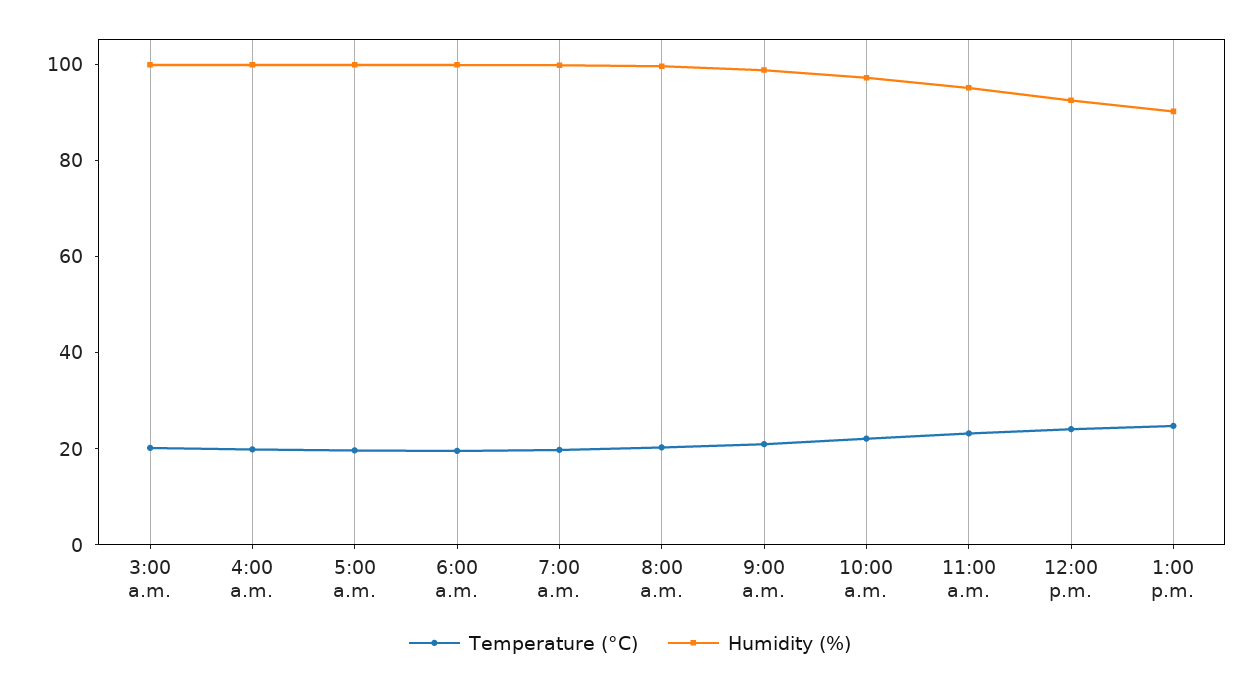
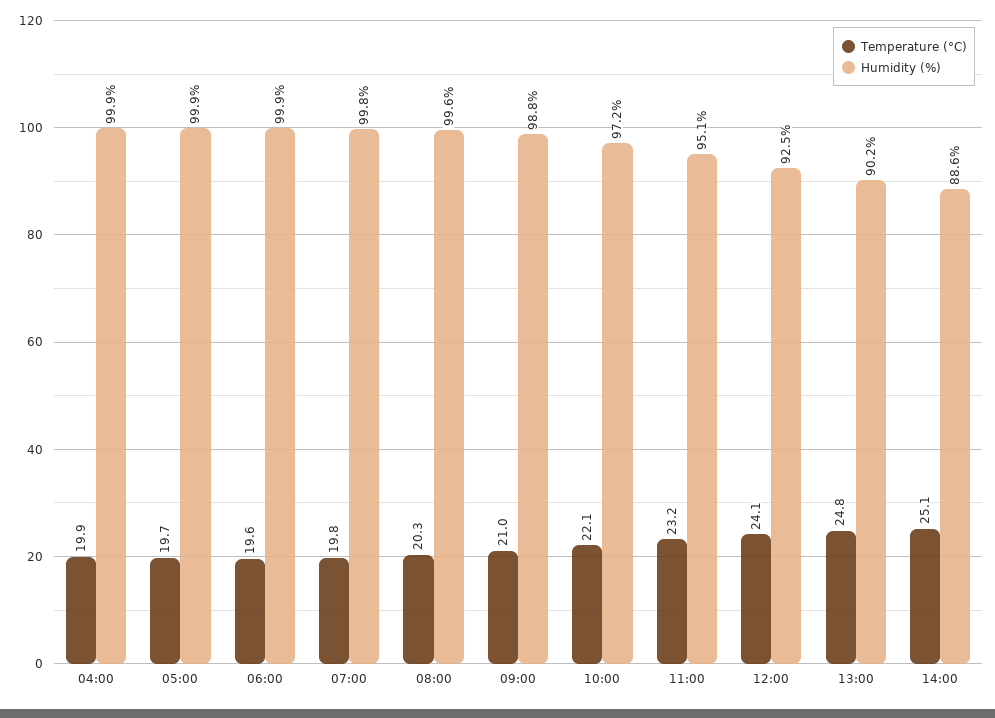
Temperature (°C), 3:00 a.m.: 20 -> none
Humidity (%), 3:00 a.m.: 100 -> none
Temperature (°C), 14:00: none -> 25.1
Humidity (%), 14:00: none -> 88.6

